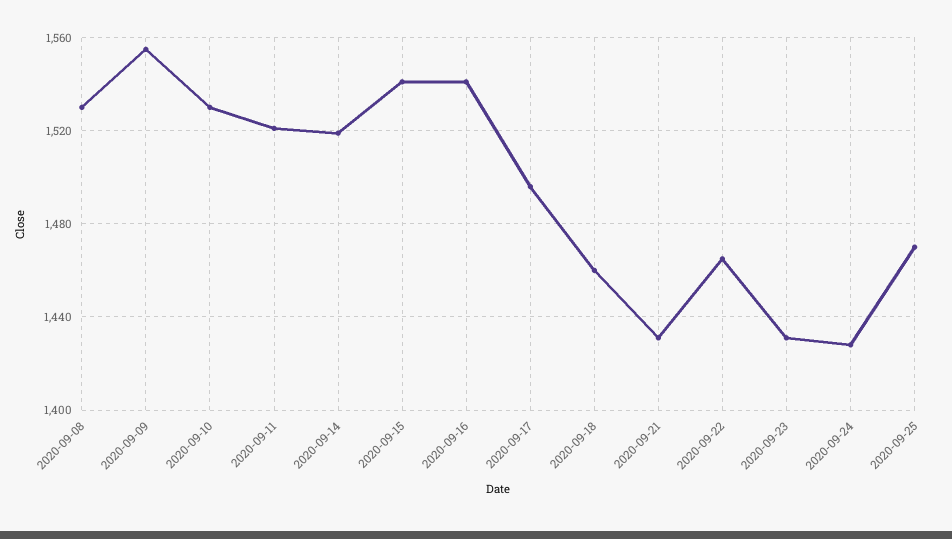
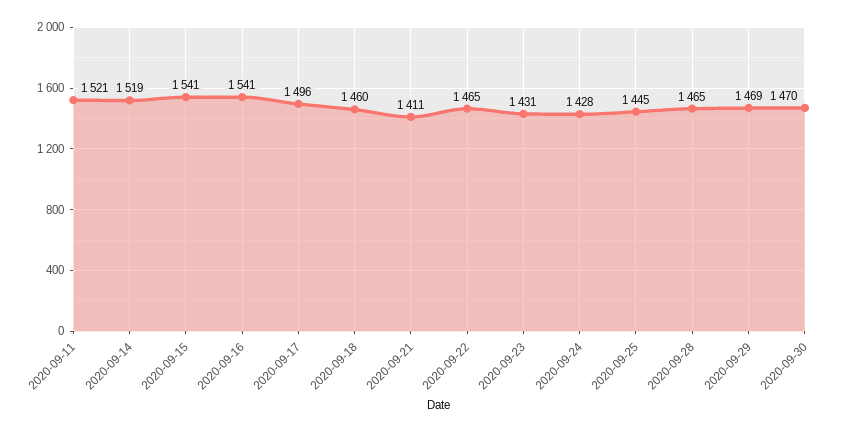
2020-09-08: 1530 -> none
2020-09-09: 1555 -> none
2020-09-10: 1530 -> none
2020-09-21: 1430 -> 1411
2020-09-25: 1470 -> 1445
2020-09-28: none -> 1465
2020-09-29: none -> 1469
2020-09-30: none -> 1470

